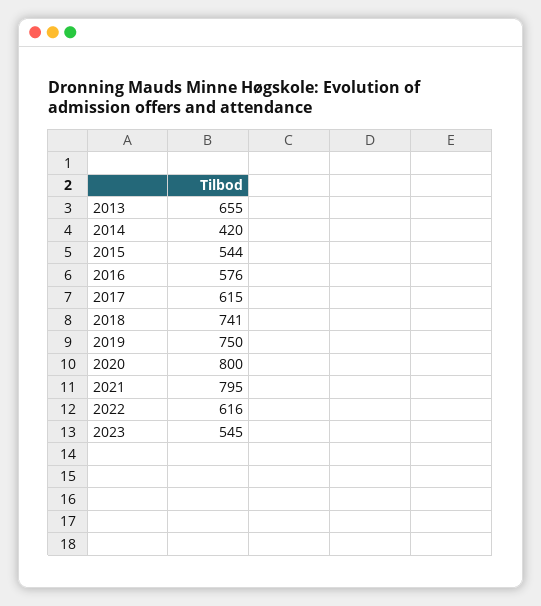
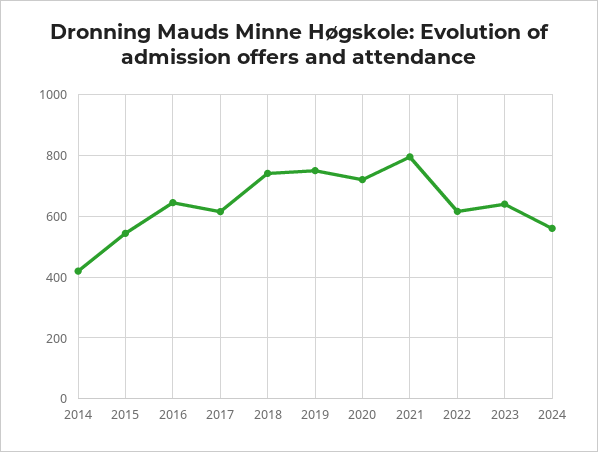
2013: 655 -> none
2016: 576 -> 640
2020: 800 -> 720
2023: 545 -> 640
2024: none -> 560

